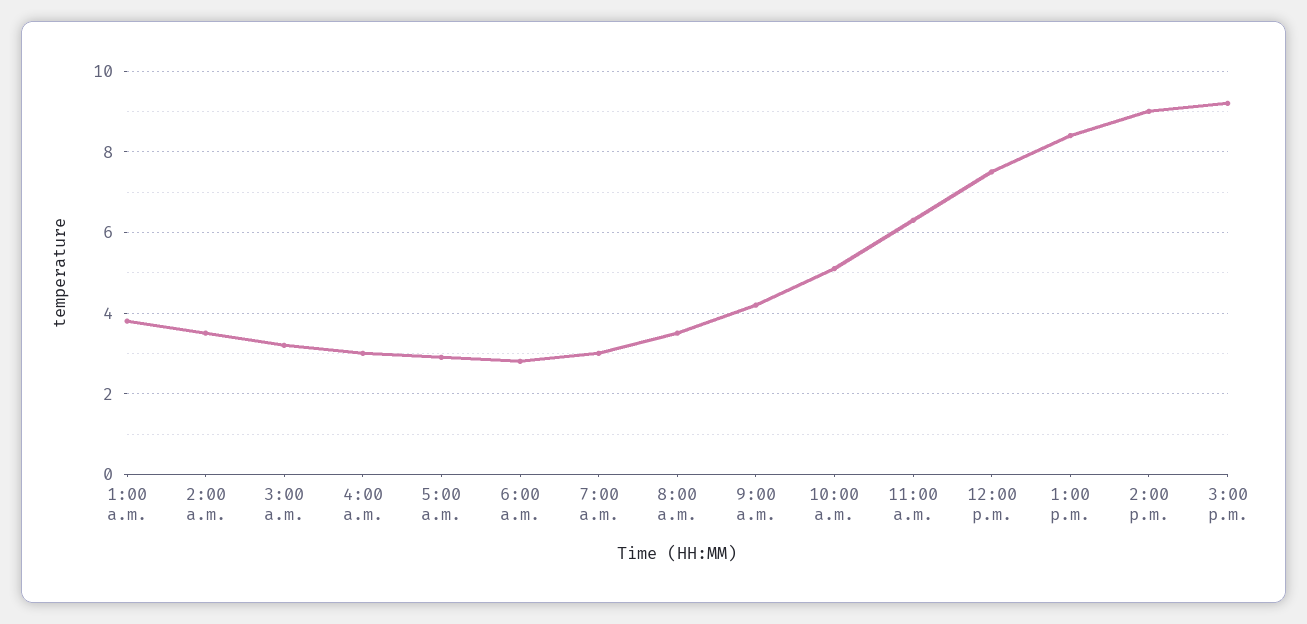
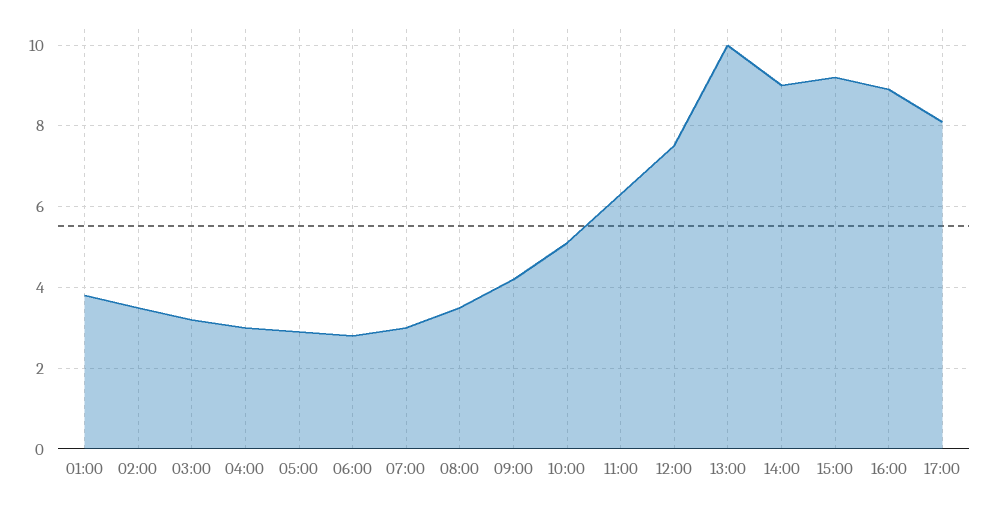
1:00 p.m.: 8.5 -> 10
16:00: none -> 9
17:00: none -> 8

